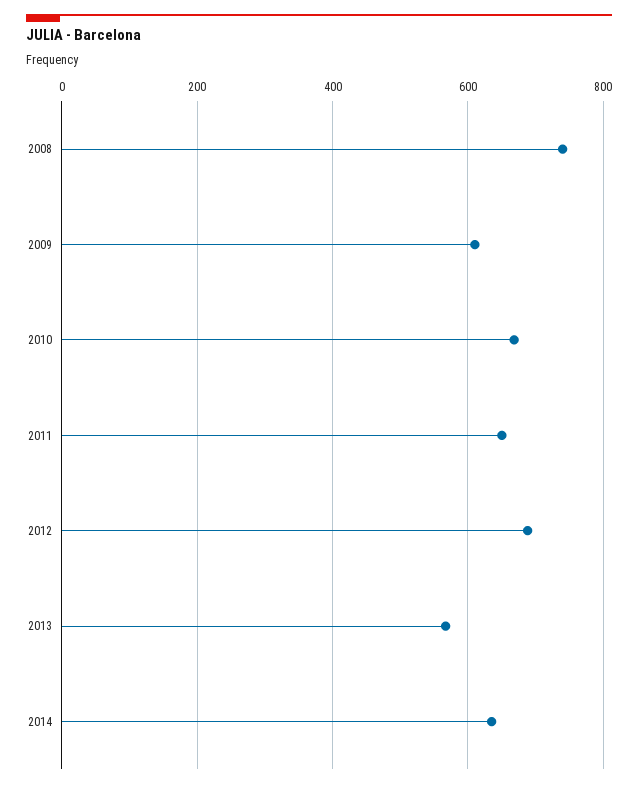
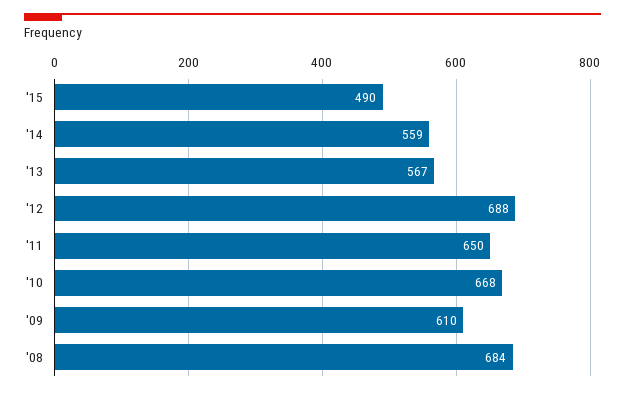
2008: 740 -> 684
2014: 640 -> 559
'15: none -> 490

